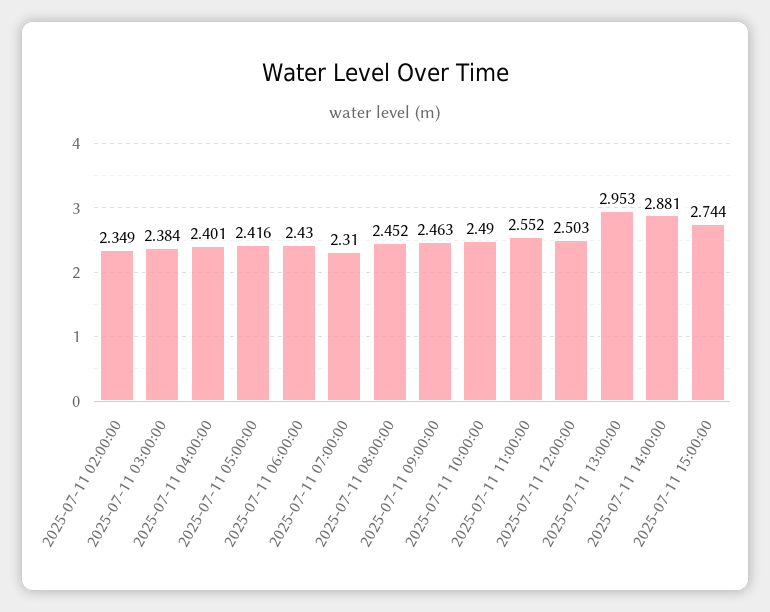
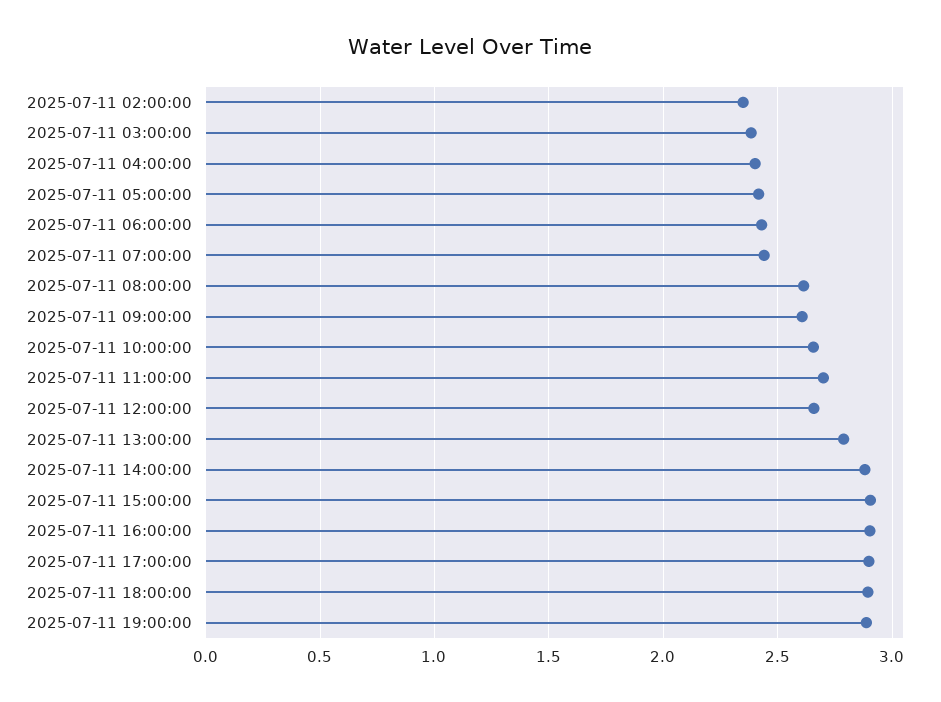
2025-07-11 07:00:00: 2.31 -> 2.45
2025-07-11 08:00:00: 2.452 -> 2.6
2025-07-11 09:00:00: 2.463 -> 2.6
2025-07-11 10:00:00: 2.49 -> 2.65
2025-07-11 11:00:00: 2.552 -> 2.7
2025-07-11 12:00:00: 2.503 -> 2.65
2025-07-11 13:00:00: 2.953 -> 2.8
2025-07-11 15:00:00: 2.744 -> 2.9
2025-07-11 16:00:00: none -> 2.9
2025-07-11 17:00:00: none -> 2.9
2025-07-11 18:00:00: none -> 2.9
2025-07-11 19:00:00: none -> 2.9

